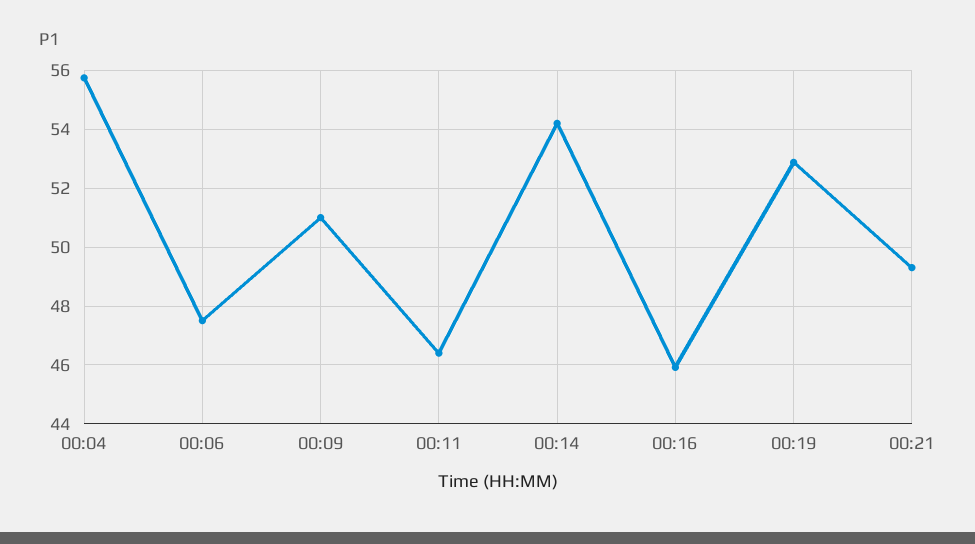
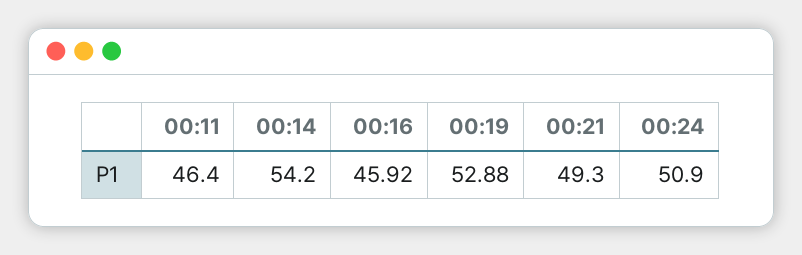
00:04: 55.75 -> none
00:06: 47.5 -> none
00:09: 51 -> none
00:24: none -> 50.9

